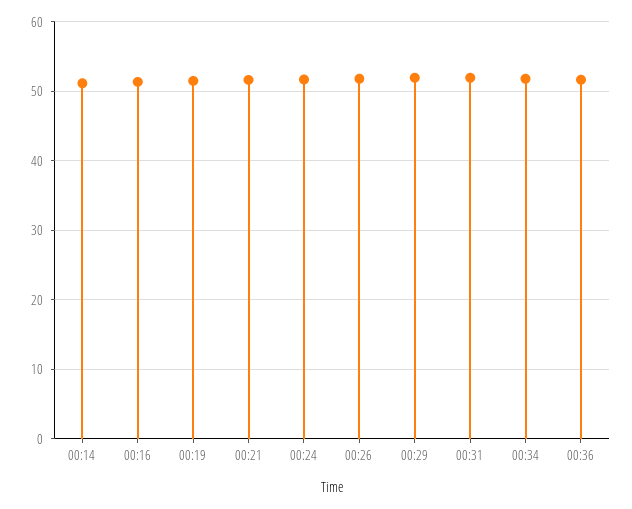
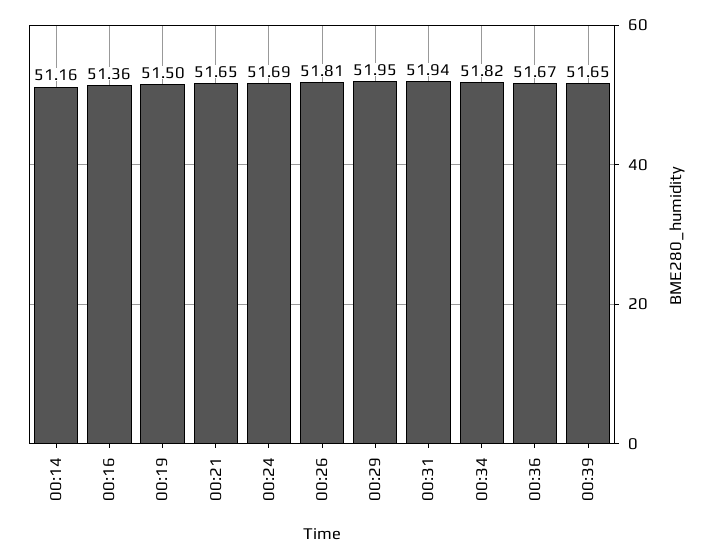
00:39: none -> 51.65

